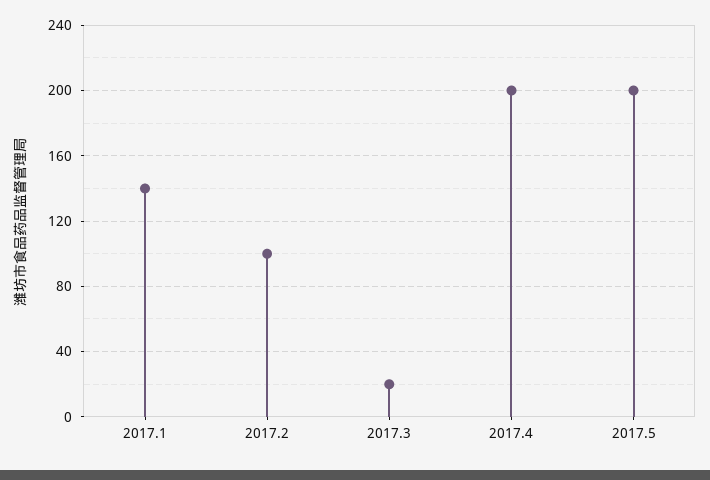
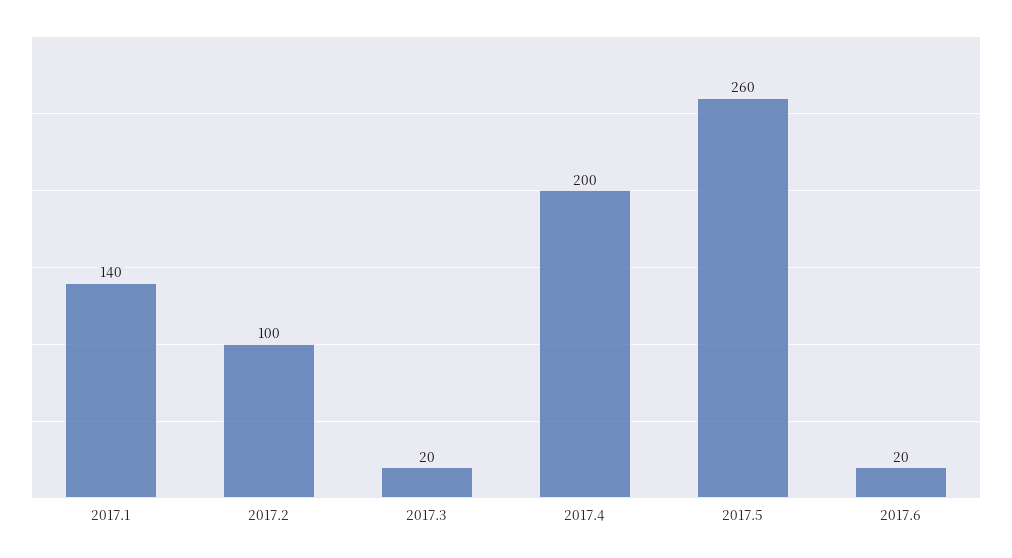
2017.5: 200 -> 260
2017.6: none -> 20

